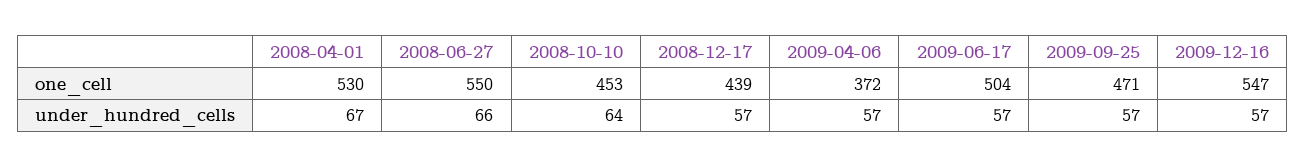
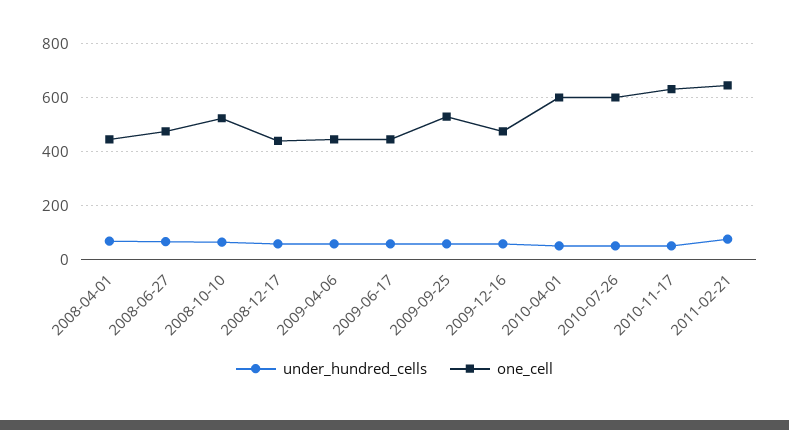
one_cell, 2008-04-01: 530 -> 450
one_cell, 2008-06-27: 550 -> 475
one_cell, 2008-10-10: 453 -> 525
one_cell, 2009-04-06: 372 -> 450
one_cell, 2009-06-17: 504 -> 450
one_cell, 2009-09-25: 471 -> 525
one_cell, 2009-12-16: 547 -> 475
under_hundred_cells, 2010-04-01: none -> 50
one_cell, 2010-04-01: none -> 600
under_hundred_cells, 2010-07-26: none -> 50
one_cell, 2010-07-26: none -> 600
under_hundred_cells, 2010-11-17: none -> 50
one_cell, 2010-11-17: none -> 625
under_hundred_cells, 2011-02-21: none -> 75
one_cell, 2011-02-21: none -> 650

